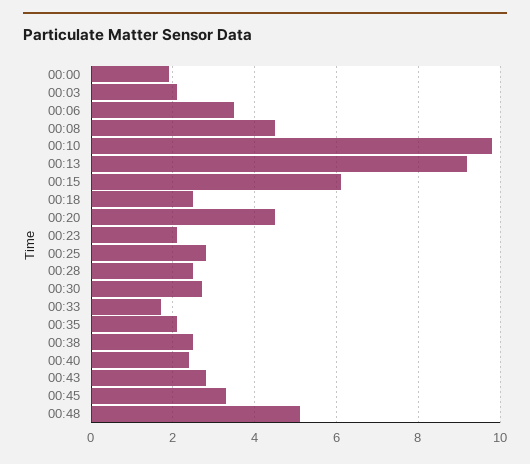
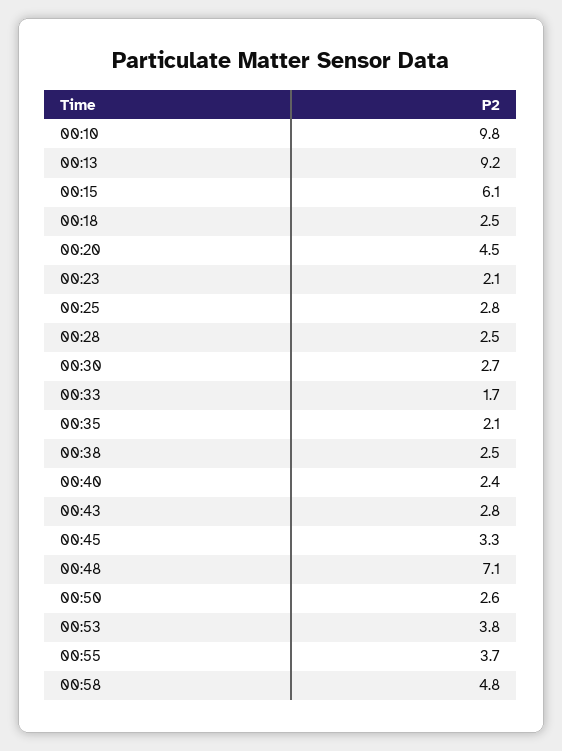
00:00: 2 -> none
00:03: 2 -> none
00:06: 3.5 -> none
00:08: 4.5 -> none
00:48: 5 -> 7.1
00:50: none -> 2.6
00:53: none -> 3.8
00:55: none -> 3.7
00:58: none -> 4.8

